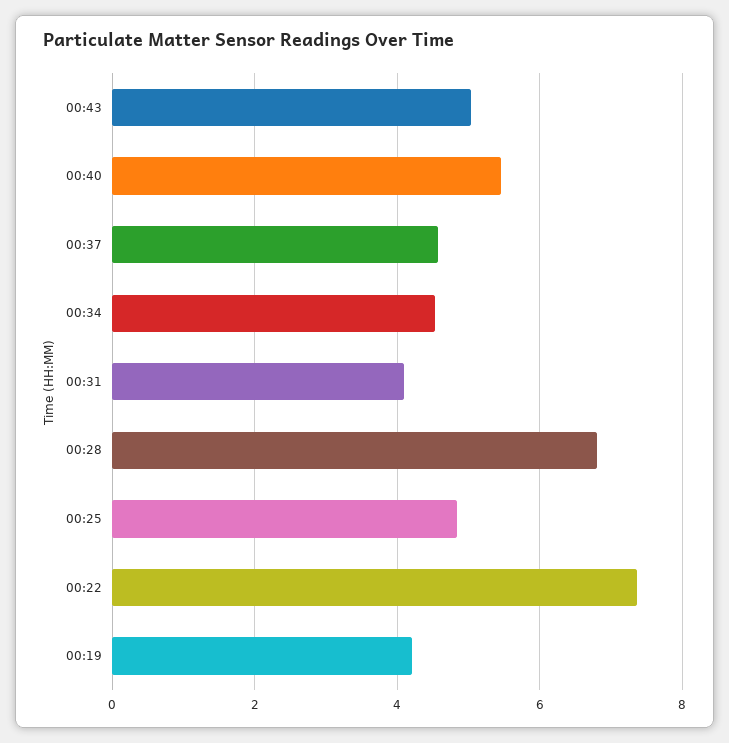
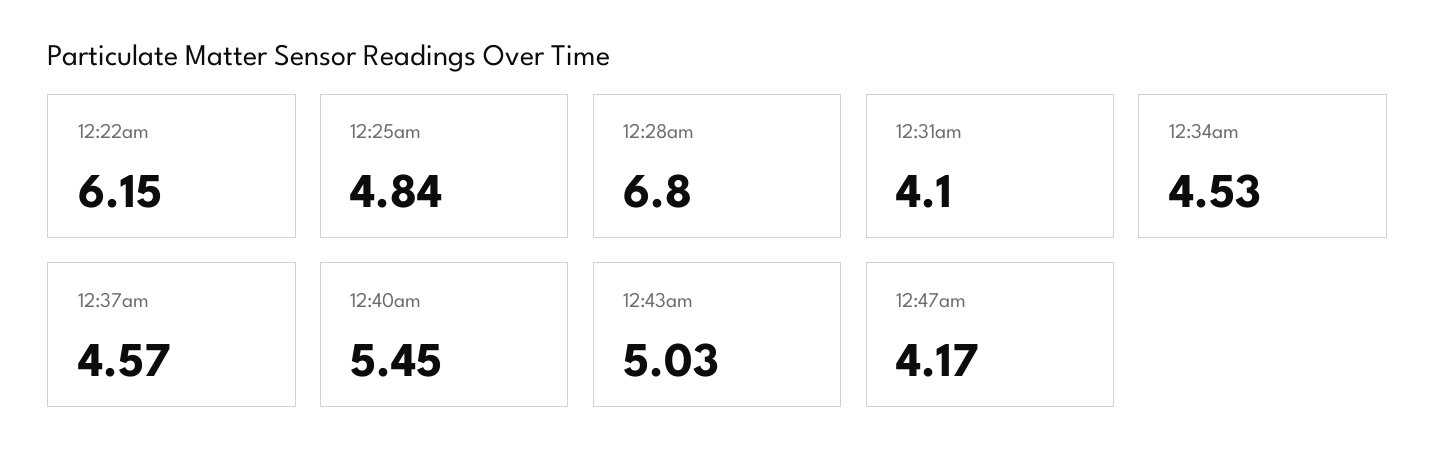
00:22: 7.4 -> 6.15
00:19: 4.2 -> none
12:47am: none -> 4.17

